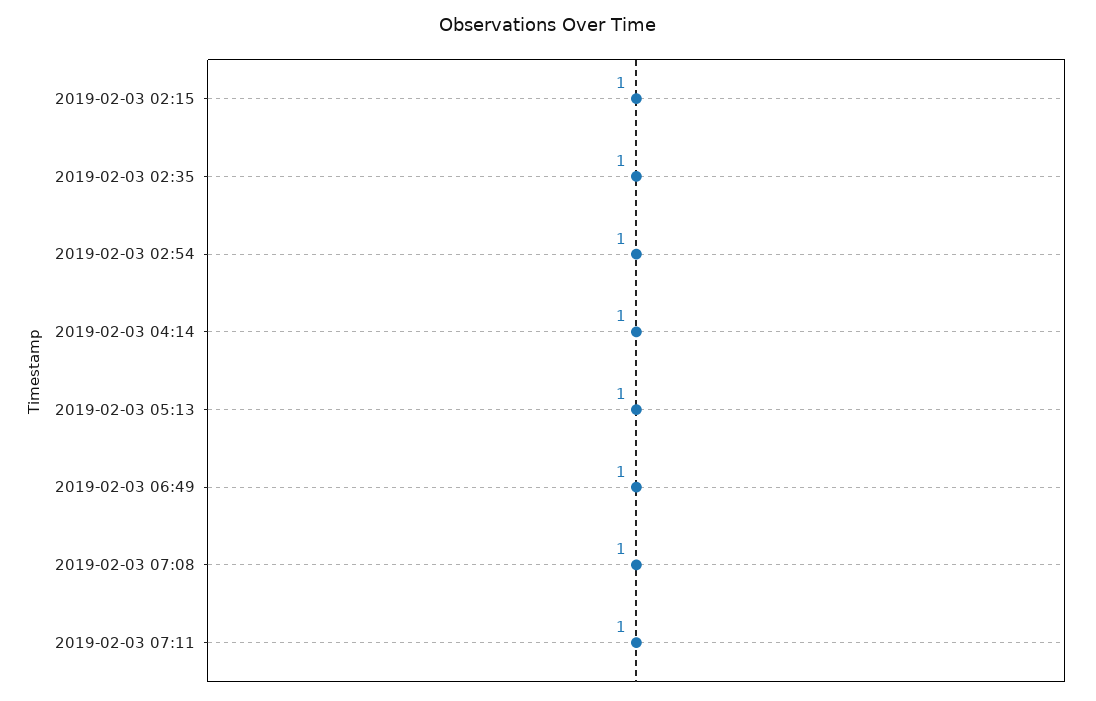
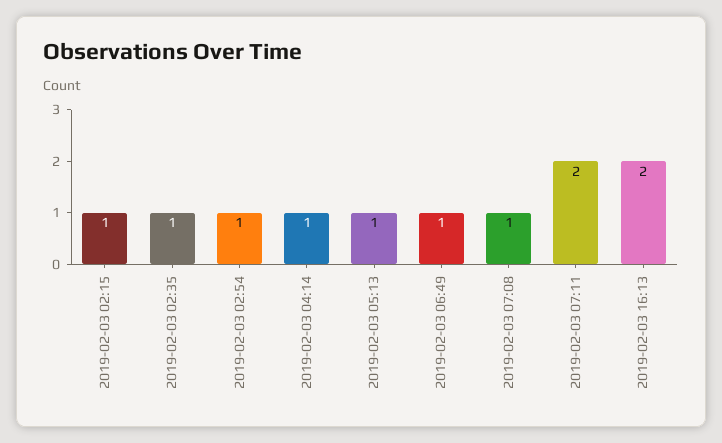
2019-02-03 07:11: 1 -> 2
2019-02-03 16:13: none -> 2

